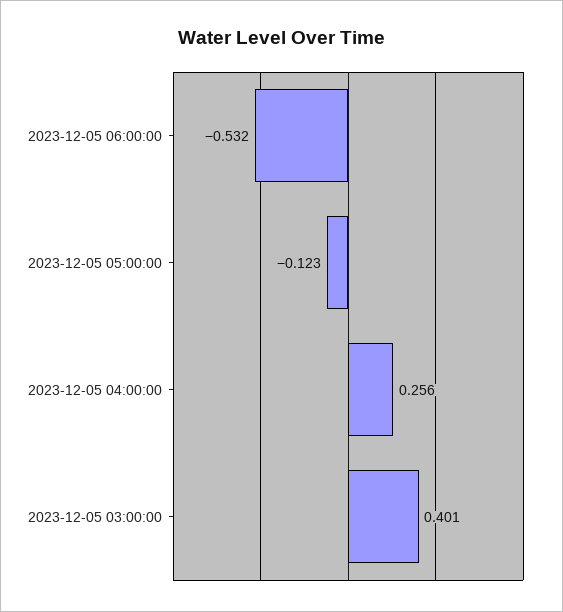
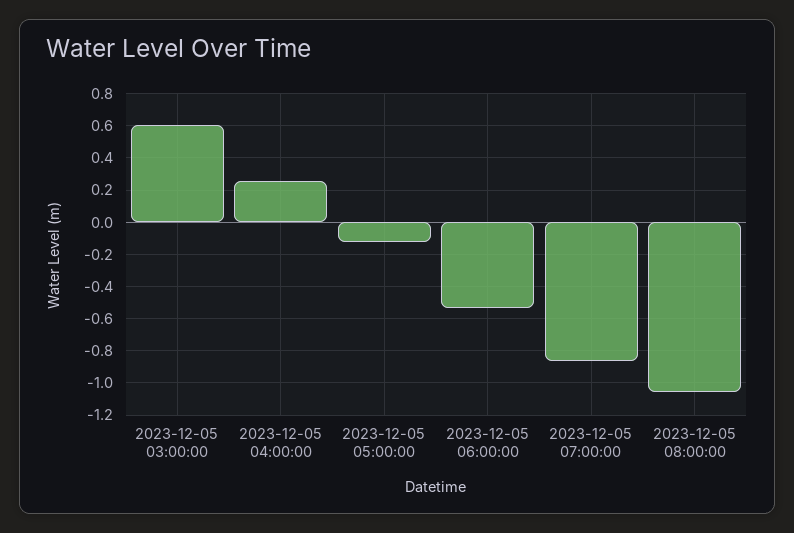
2023-12-05 03:00:00: 0.401 -> 0.6
2023-12-05 07:00:00: none -> -0.85
2023-12-05 08:00:00: none -> -1.05

